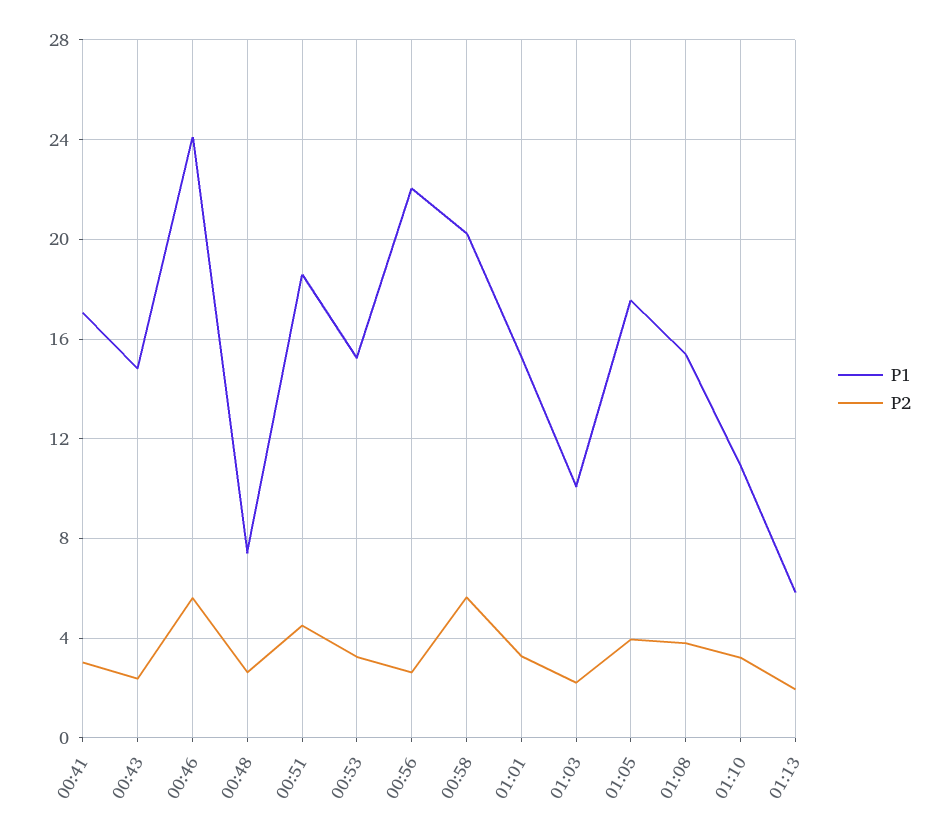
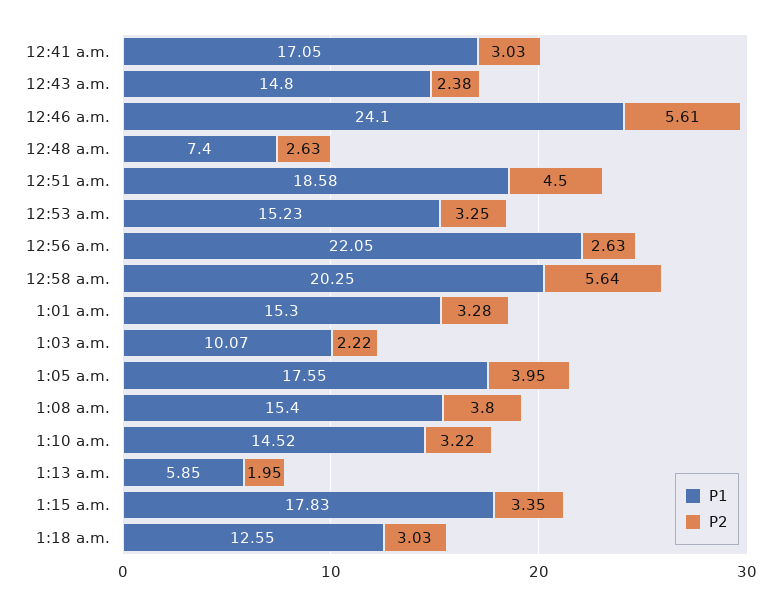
P1, 01:10: 11 -> 14.52
P1, 1:15 a.m.: none -> 17.83
P2, 1:15 a.m.: none -> 3.35
P1, 1:18 a.m.: none -> 12.55
P2, 1:18 a.m.: none -> 3.03

